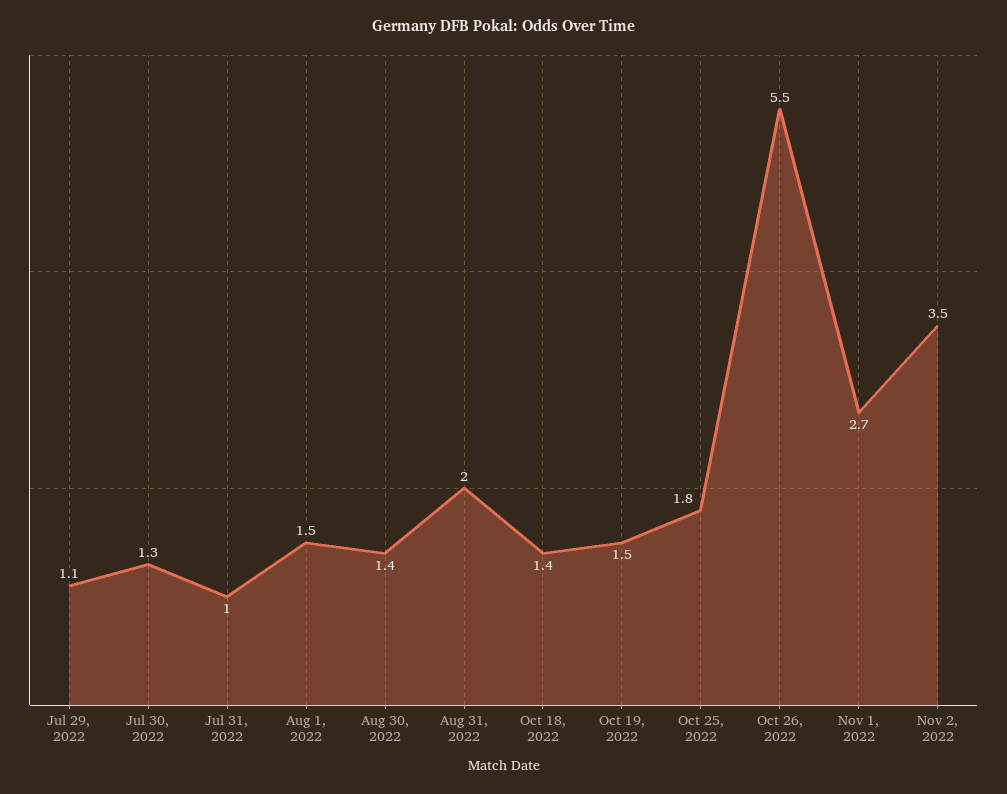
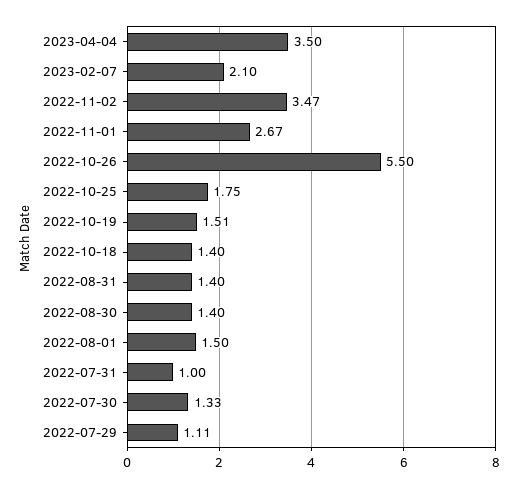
Aug 31, 2022: 2 -> 1.4
2023-04-04: none -> 3.5
2023-02-07: none -> 2.1

